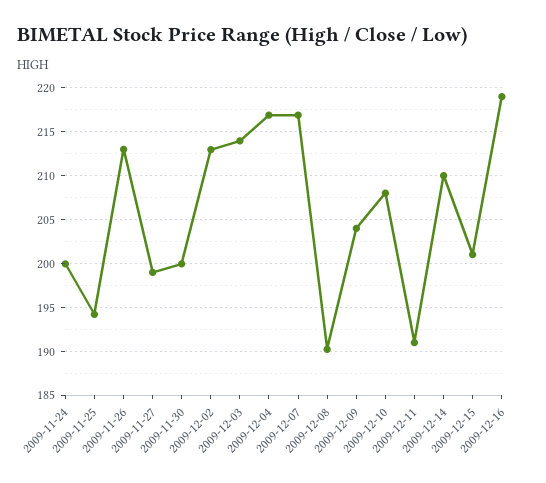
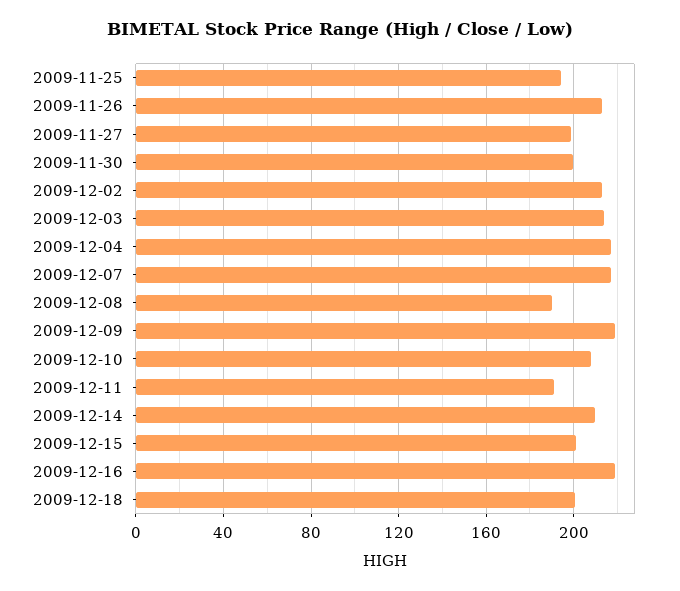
2009-11-24: 200 -> none
2009-12-09: 204 -> 220
2009-12-18: none -> 200

